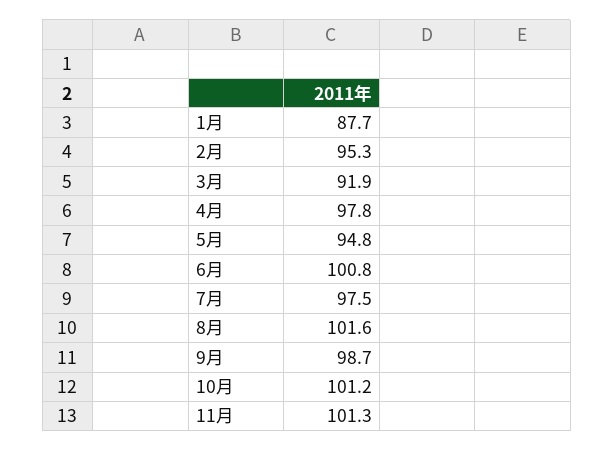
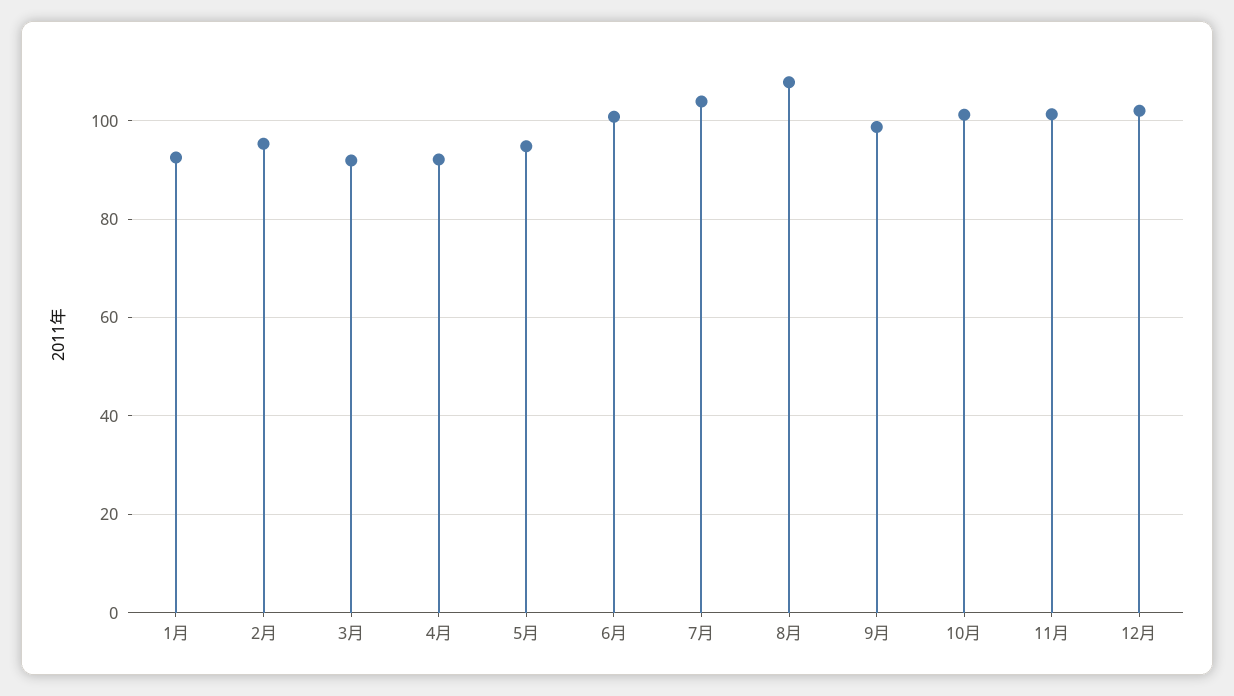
1月: 87.7 -> 92
4月: 97.8 -> 92
7月: 97.5 -> 104
8月: 101.6 -> 108
12月: none -> 102

